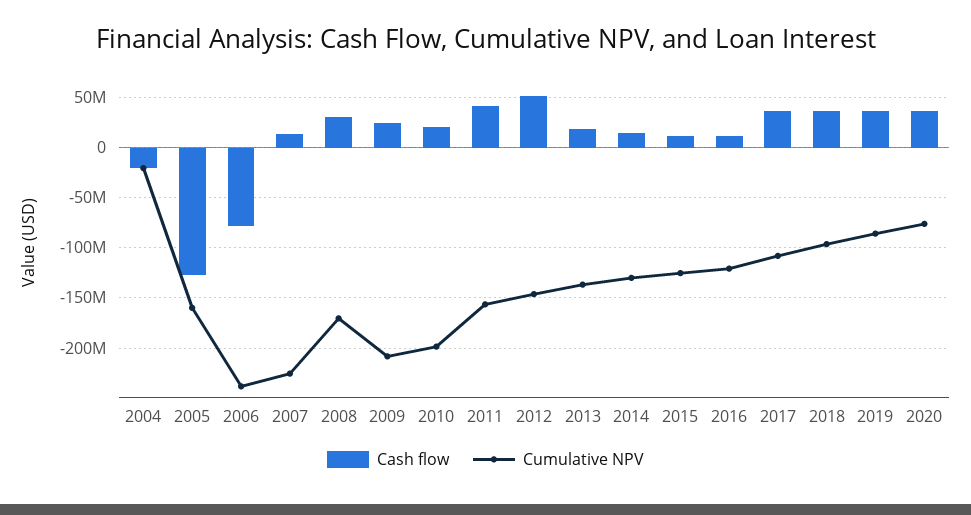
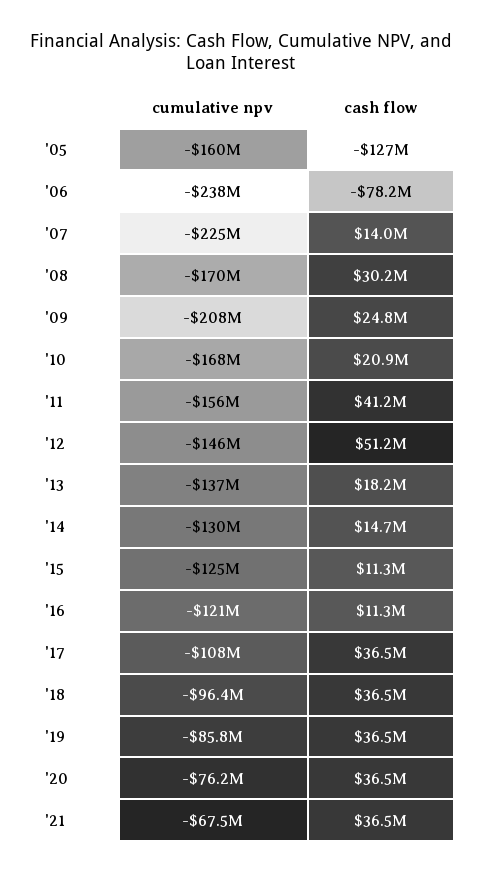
Cash flow, 2004: -20000000 -> none
Cumulative NPV, 2004: -20000000 -> none
Cumulative NPV, 2010: -200000000 -> -168000000
Cumulative NPV, '21: none -> -67500000
Cash flow, '21: none -> 36500000

